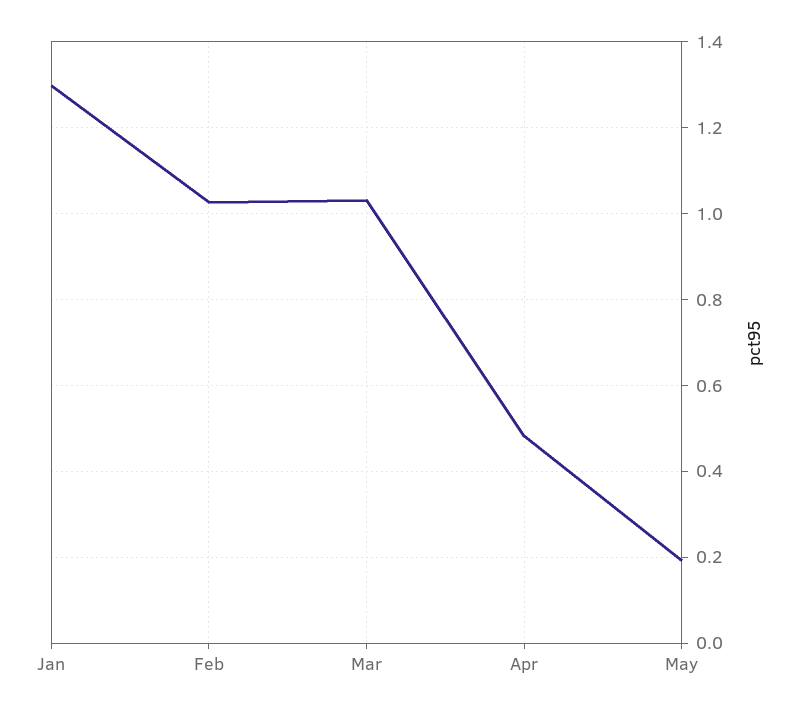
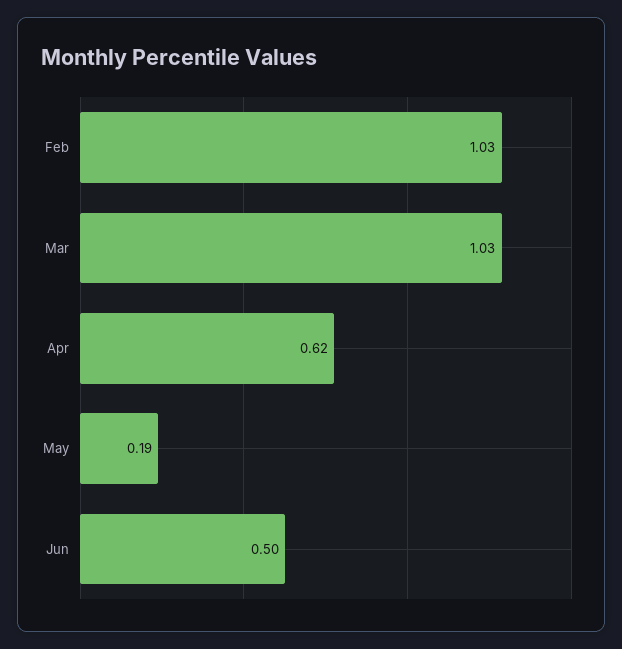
Jan: 1.3 -> none
Apr: 0.48 -> 0.62
Jun: none -> 0.5

